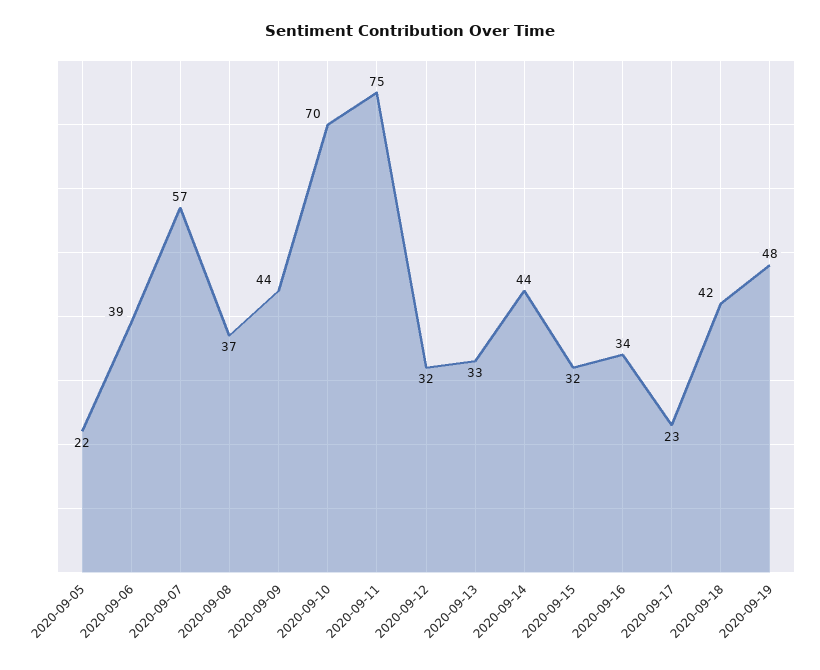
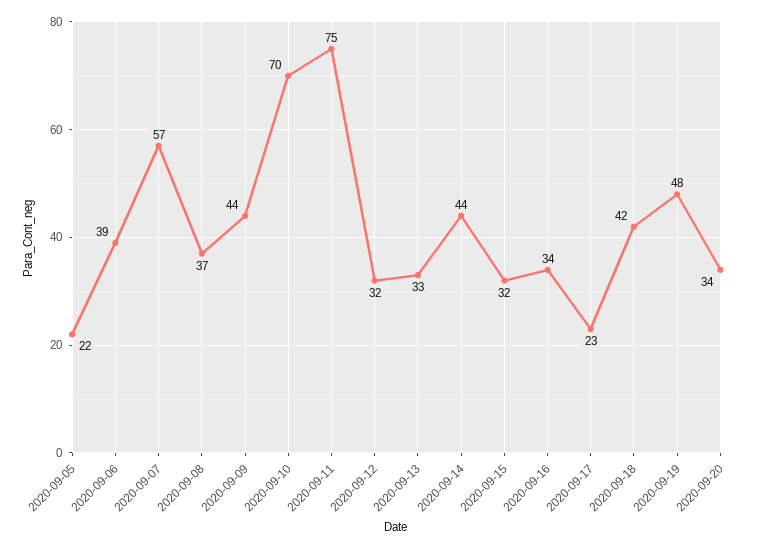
2020-09-20: none -> 34

